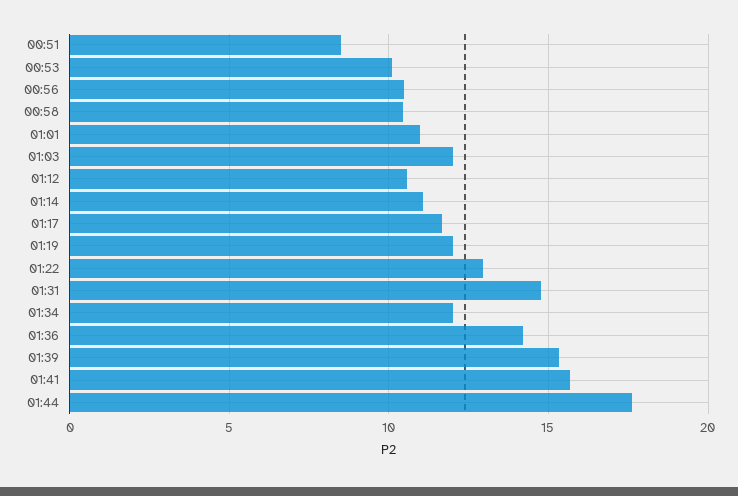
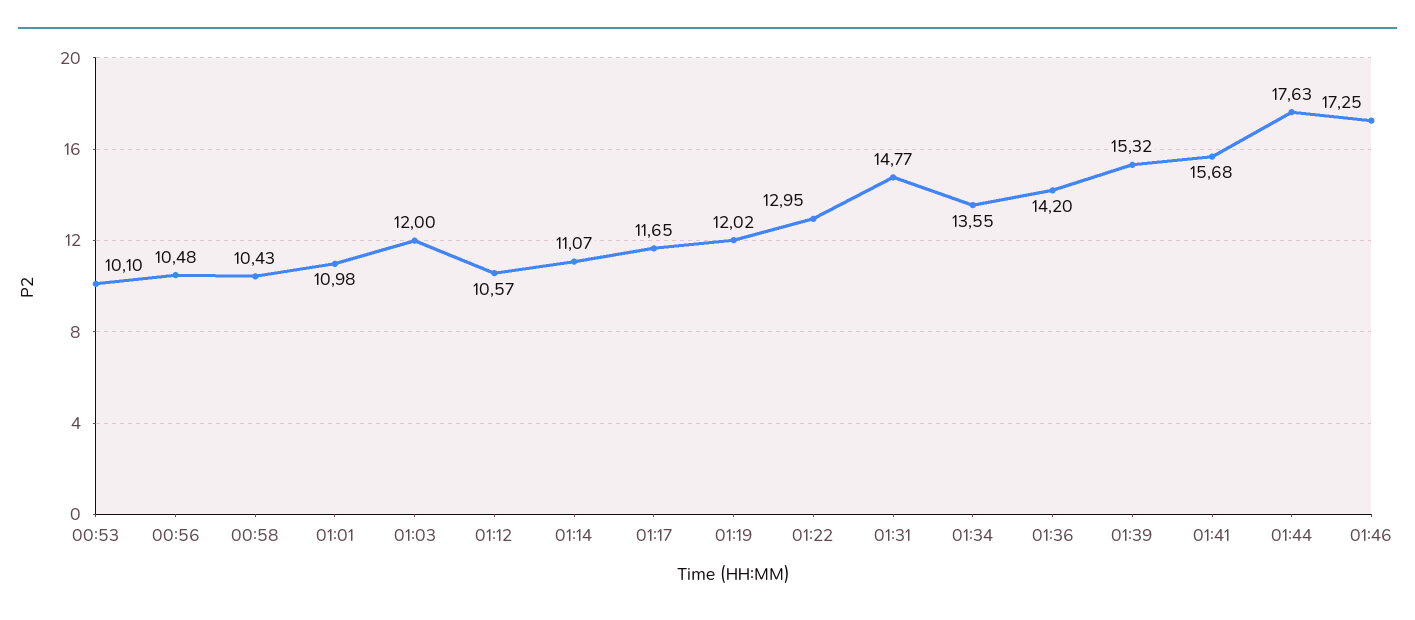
00:51: 8.5 -> none
01:34: 12 -> 13.55
01:46: none -> 17.25

